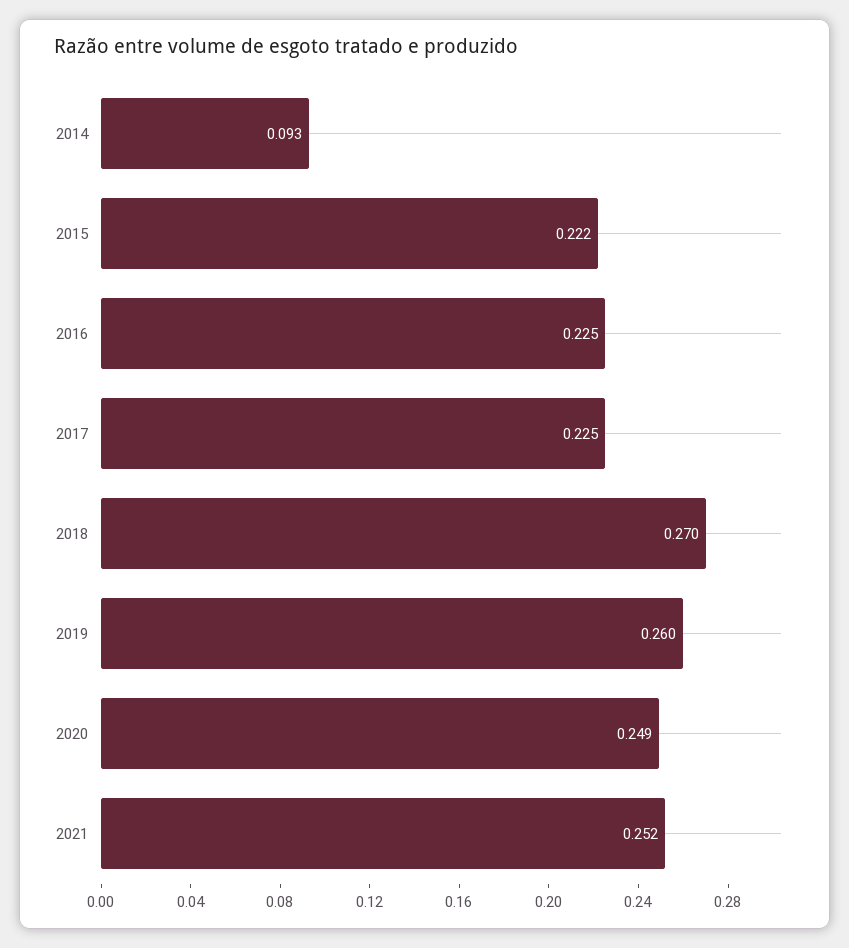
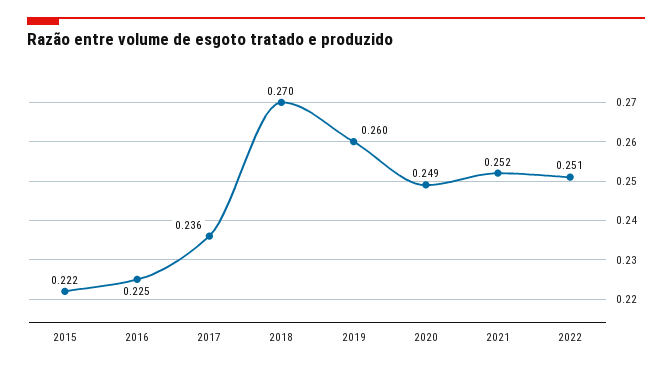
2014: 0.093 -> none
2017: 0.225 -> 0.236
2022: none -> 0.251

